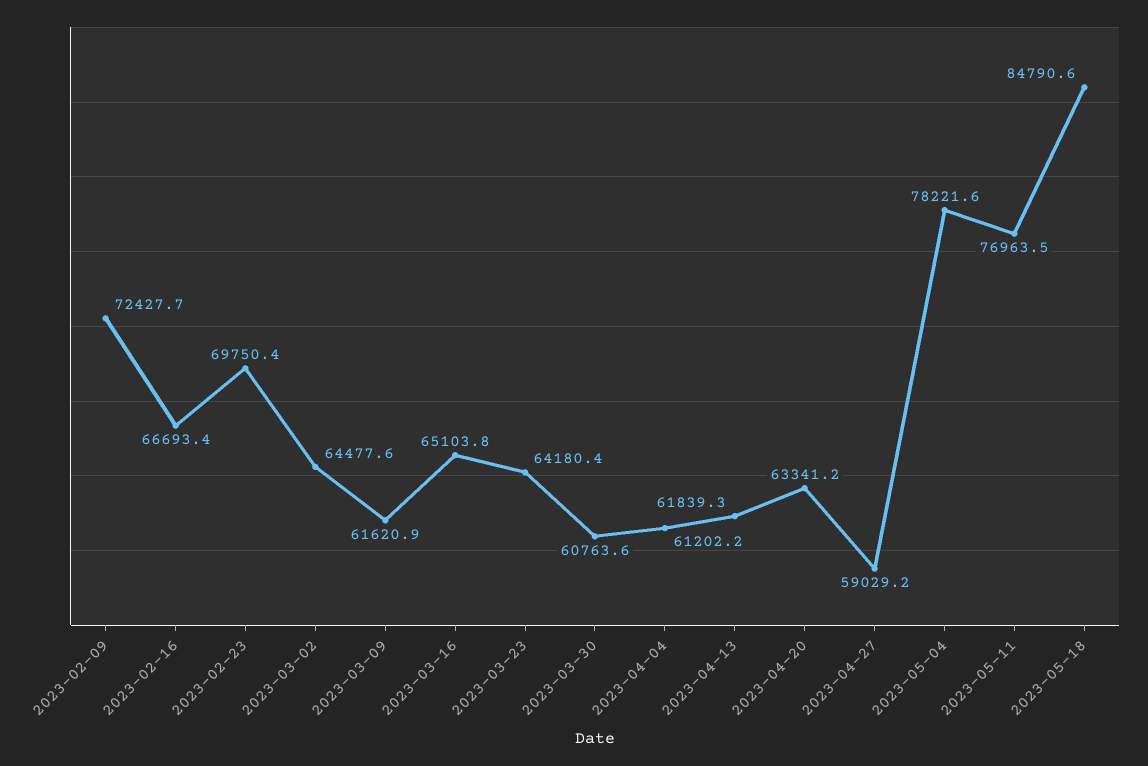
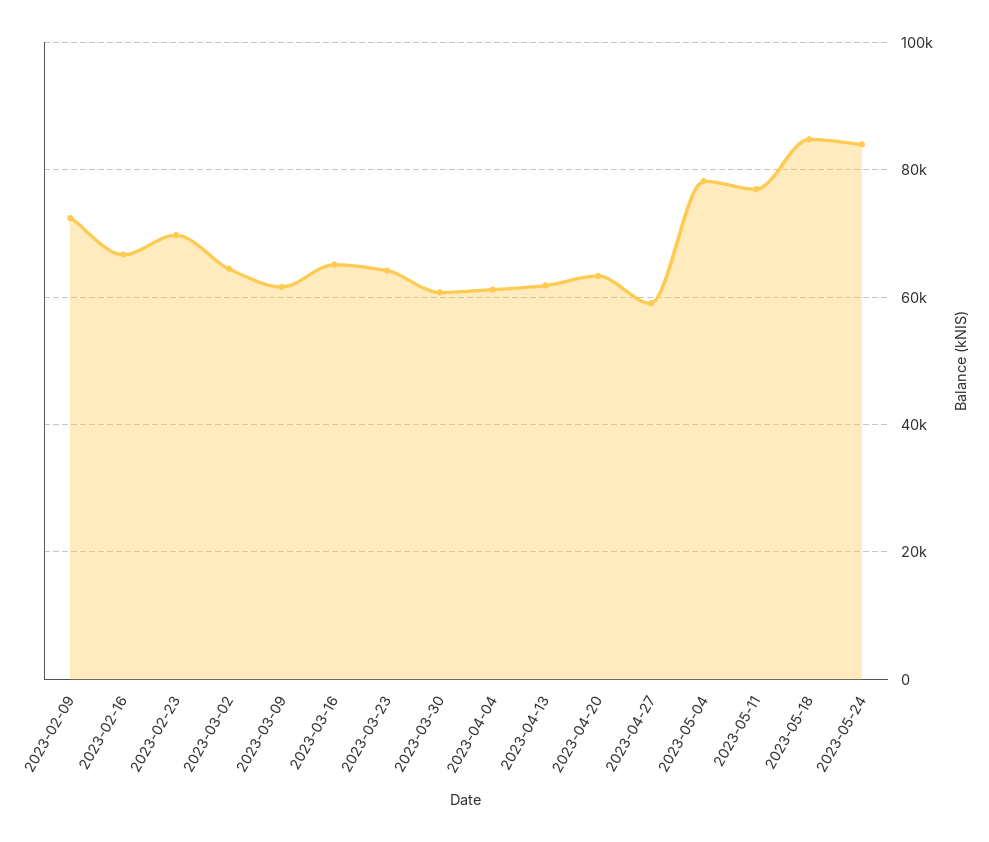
2023-05-24: none -> 84000

